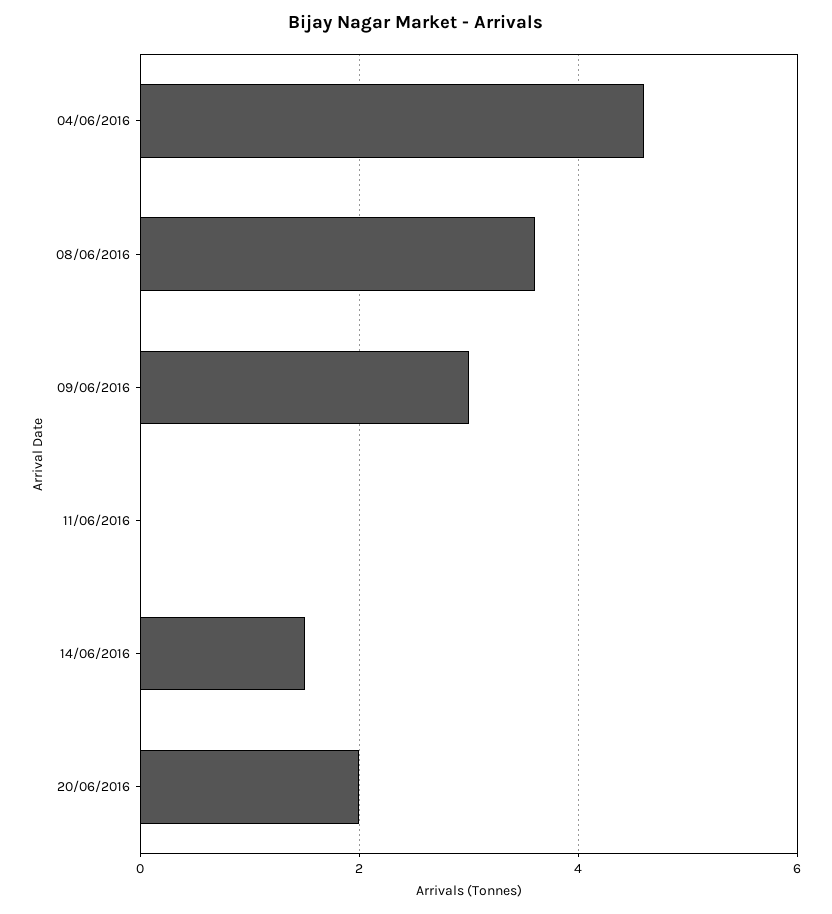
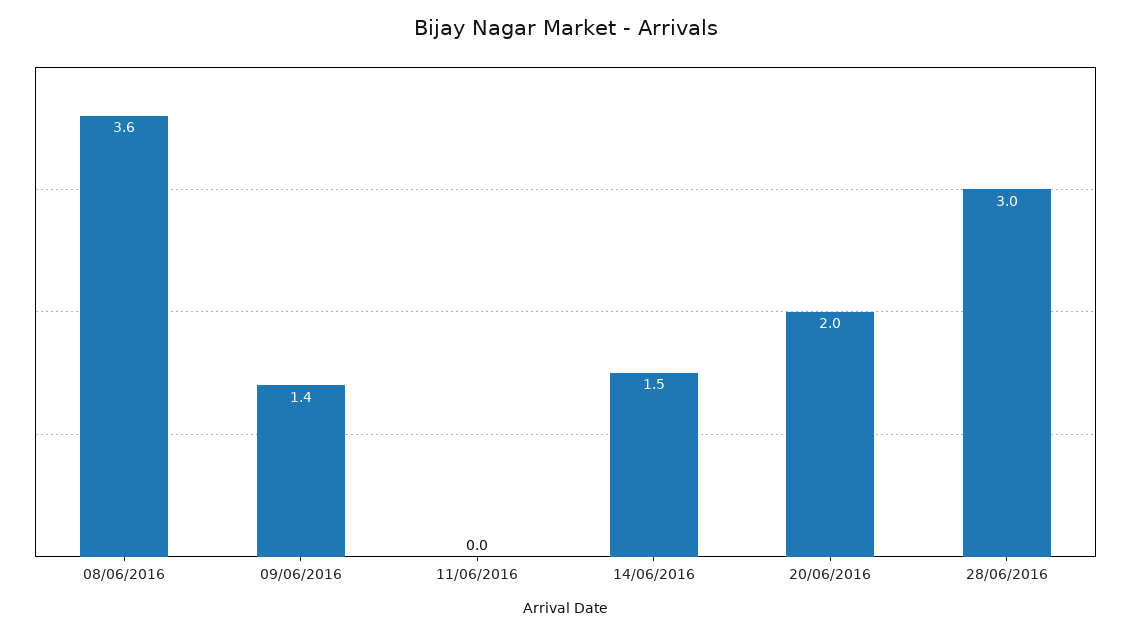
04/06/2016: 4.5 -> none
09/06/2016: 3 -> 1.4
28/06/2016: none -> 3

